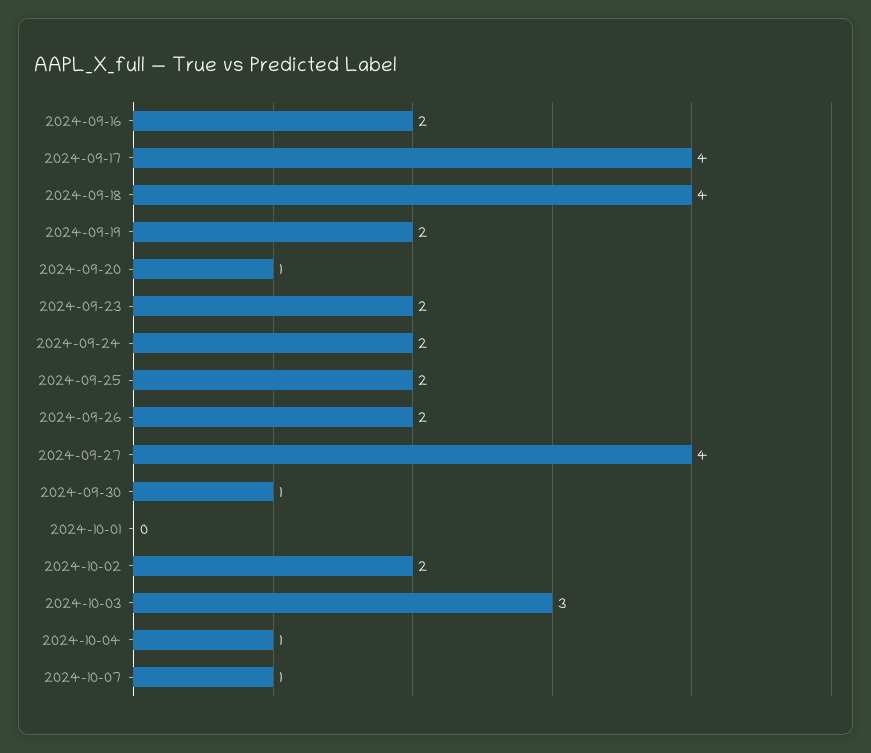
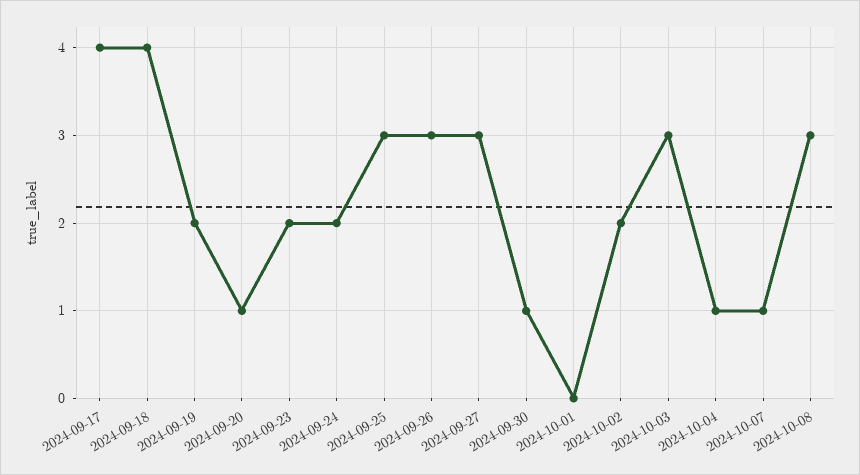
2024-09-16: 2 -> none
2024-09-25: 2 -> 3
2024-09-26: 2 -> 3
2024-09-27: 4 -> 3
2024-10-08: none -> 3

